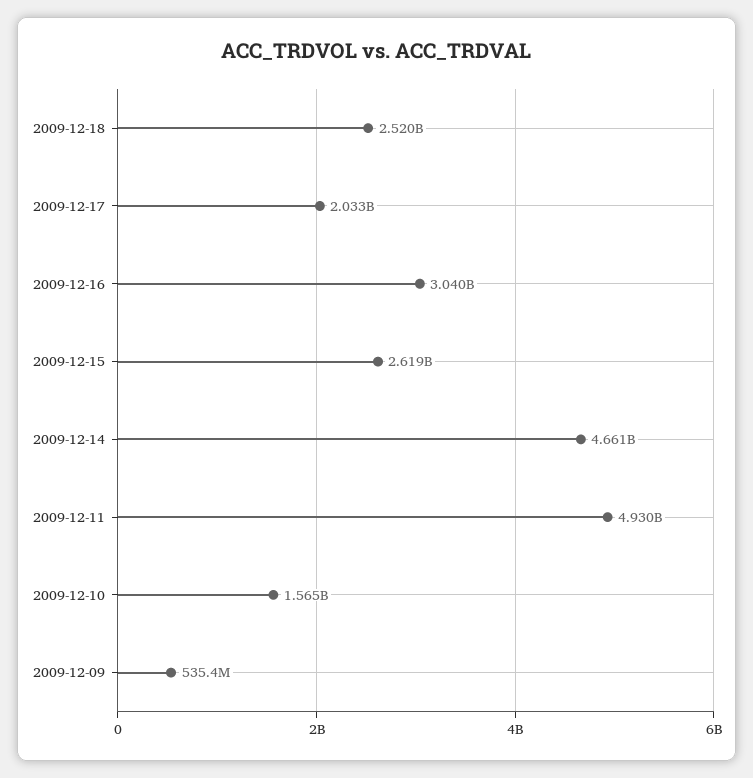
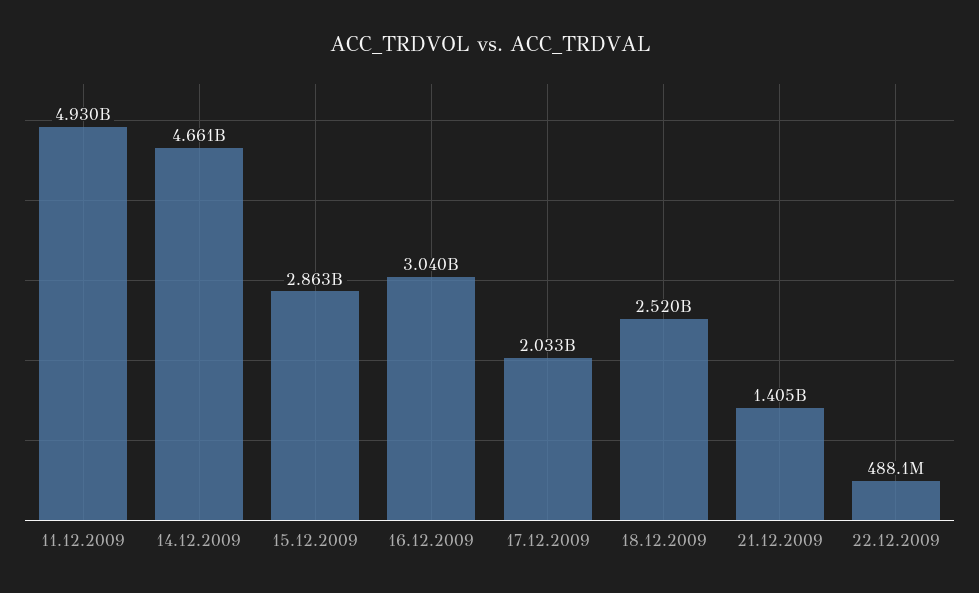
2009-12-15: 2619000000 -> 2863000000
2009-12-10: 1565000000 -> none
2009-12-09: 535400000 -> none
21.12.2009: none -> 1405000000
22.12.2009: none -> 488100000

